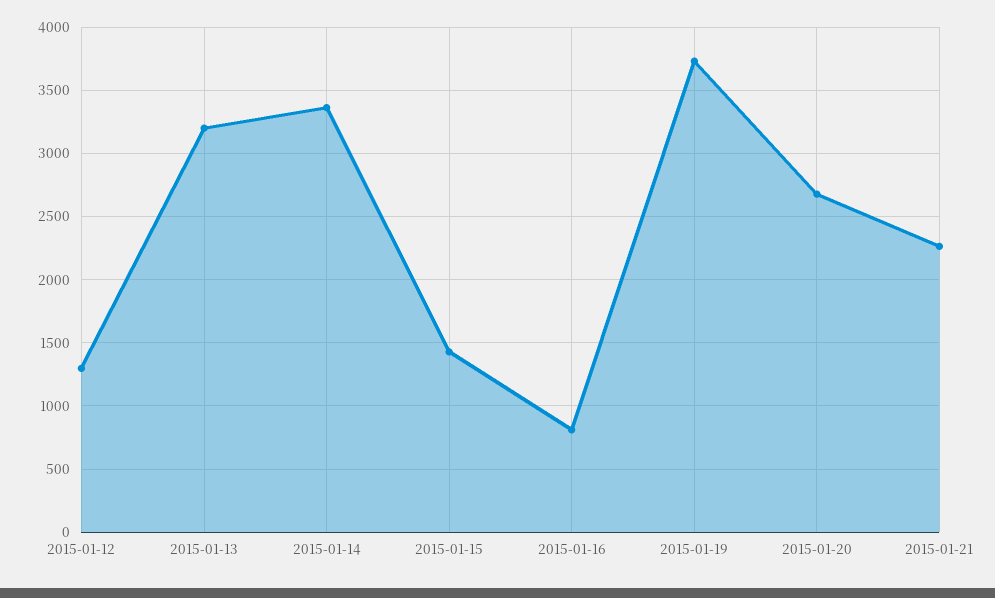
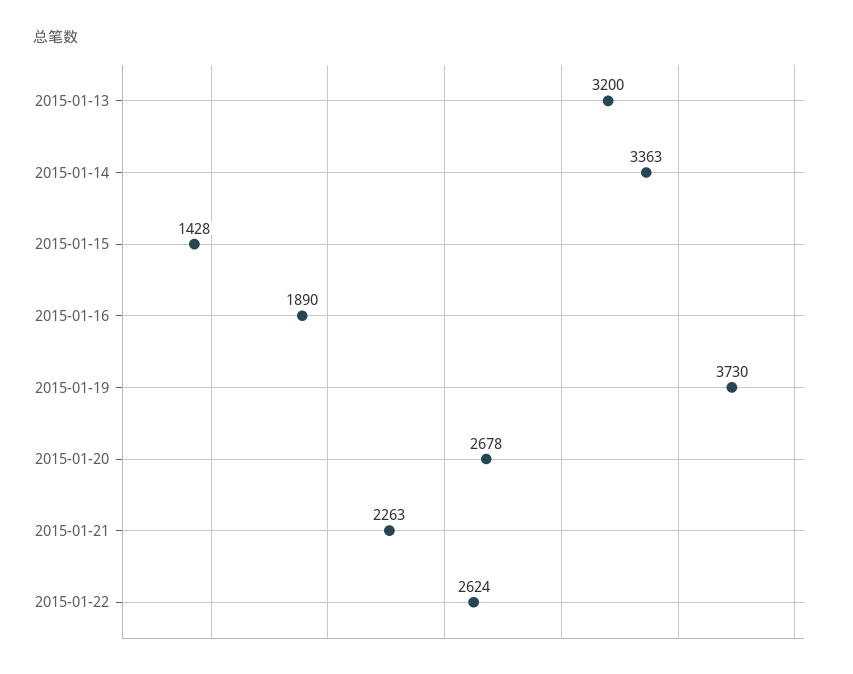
2015-01-12: 1300 -> none
2015-01-16: 800 -> 1890
2015-01-22: none -> 2624

